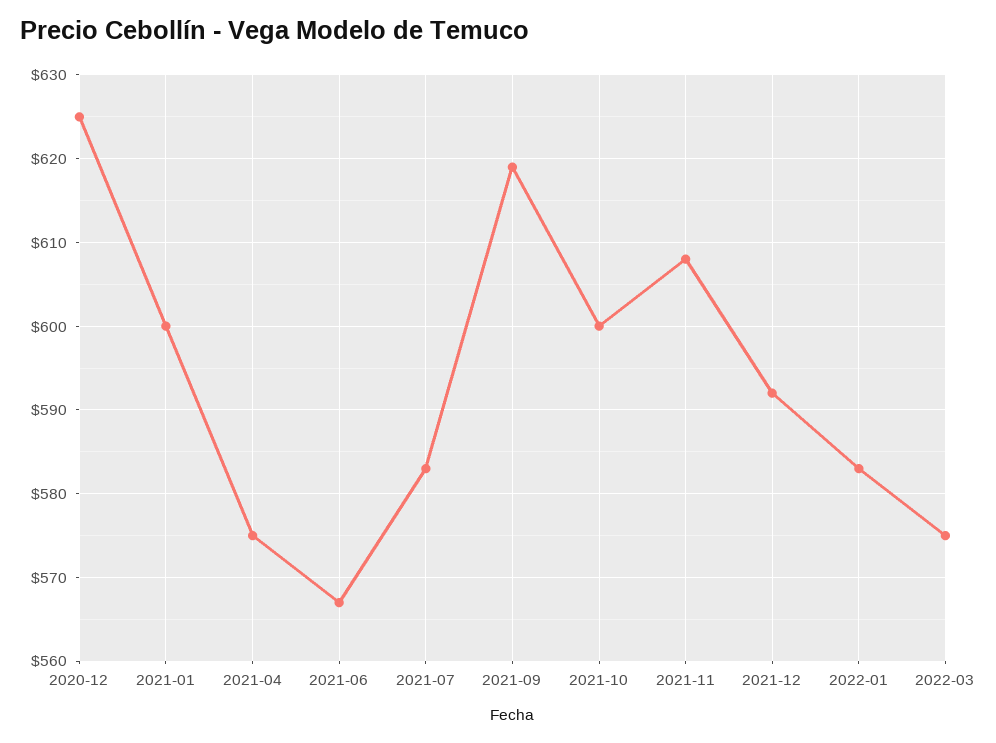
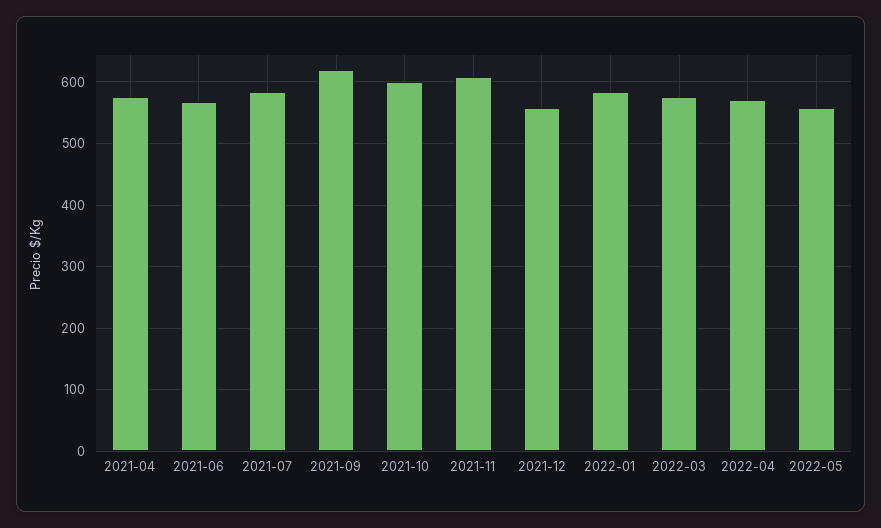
2020-12: 625 -> none
2021-01: 600 -> none
2021-12: 592 -> 560
2022-04: none -> 570
2022-05: none -> 560

